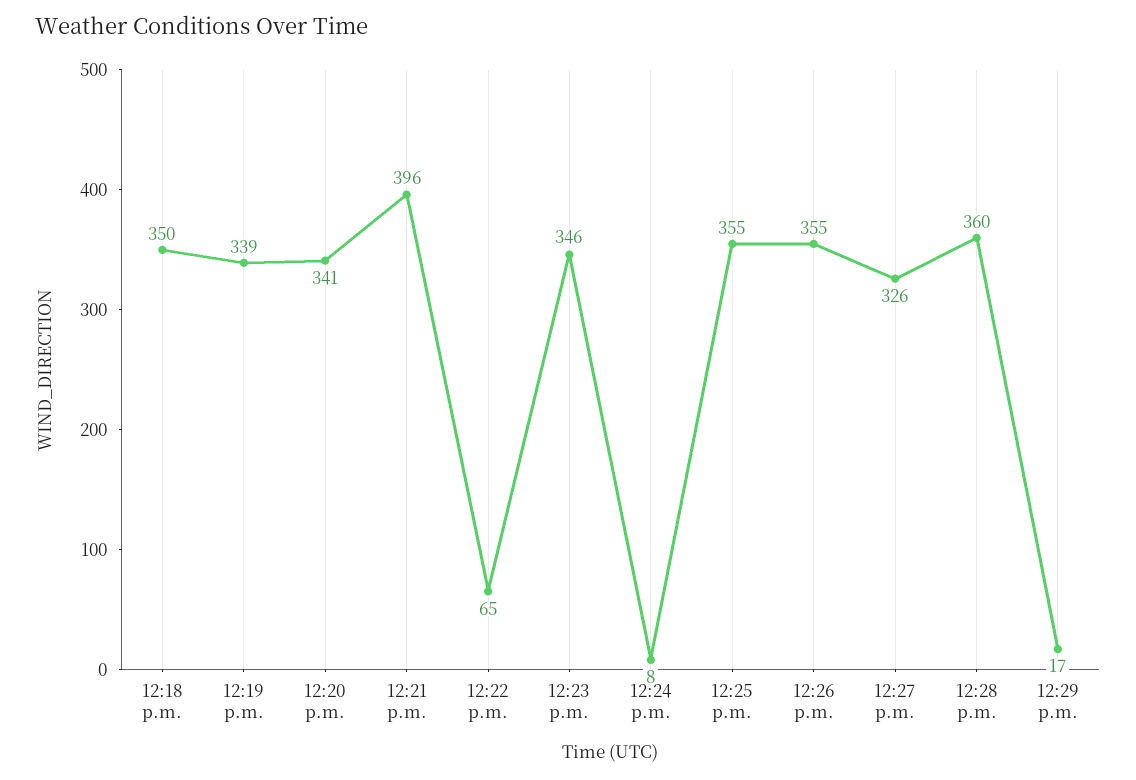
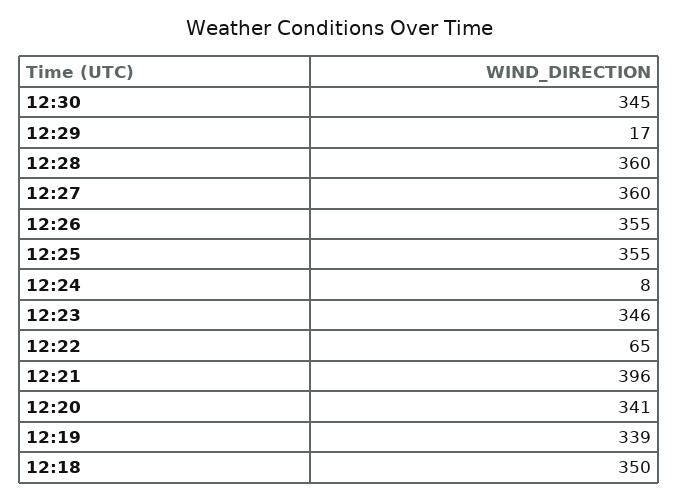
12:27 p.m.: 326 -> 360
12:30: none -> 345

